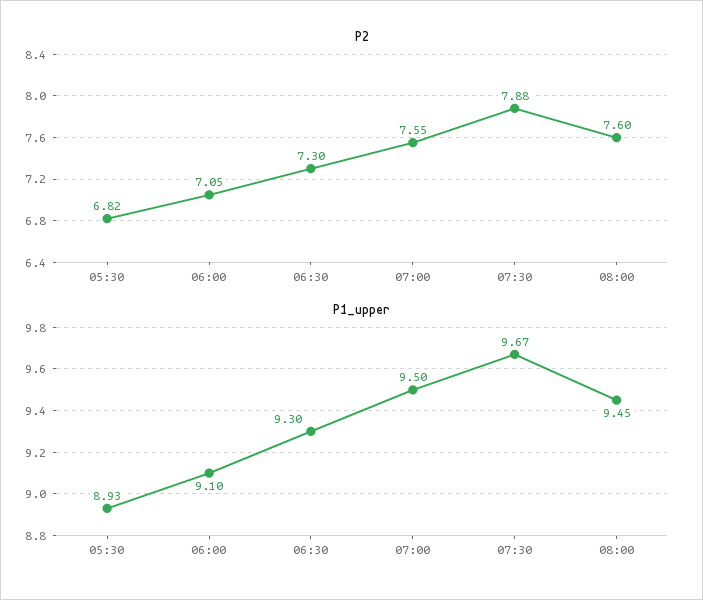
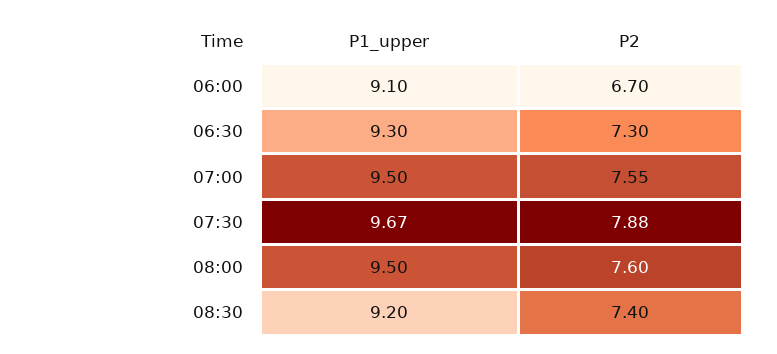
P2, 05:30: 6.82 -> none
P2, 06:00: 7.05 -> 6.7
P1_upper, 05:30: 8.93 -> none
P1_upper, 08:00: 9.45 -> 9.5
P1_upper, 08:30: none -> 9.2
P2, 08:30: none -> 7.4

